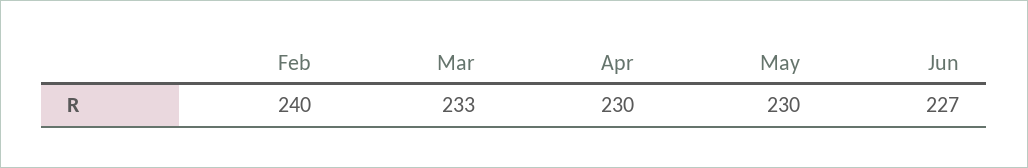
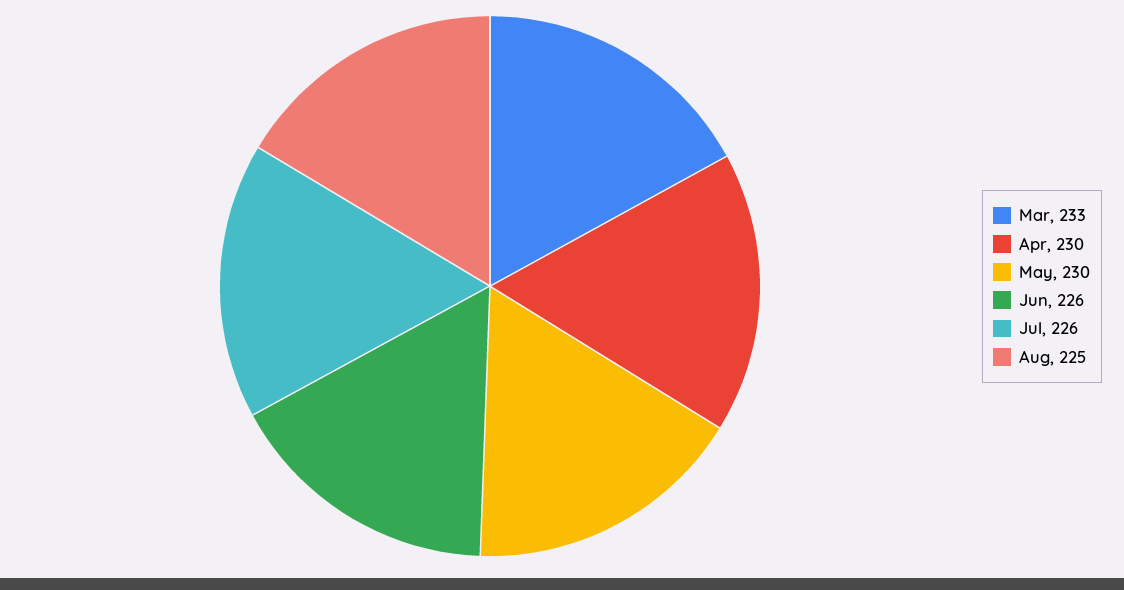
Feb: 240 -> none
Jun: 227 -> 226
Jul: none -> 226
Aug: none -> 225

